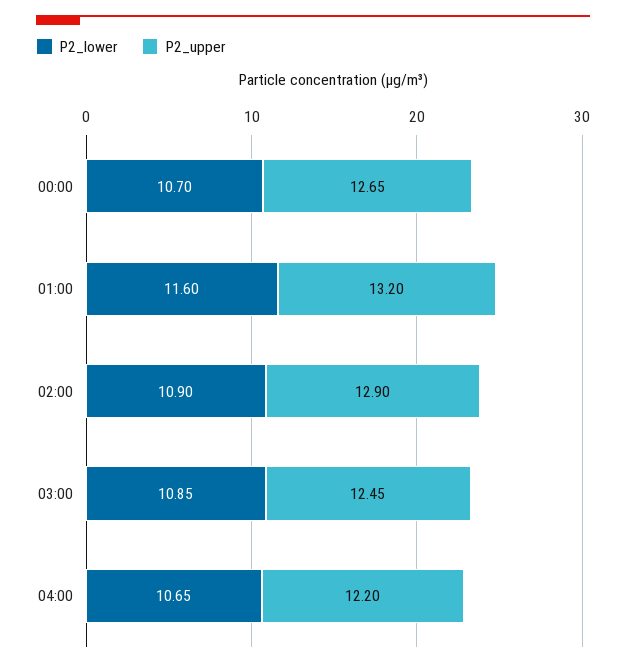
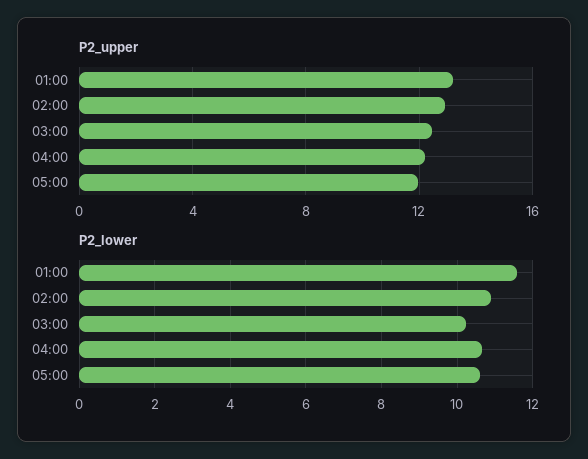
P2_lower, 00:00: 10.7 -> none
P2_upper, 00:00: 12.65 -> none
P2_lower, 03:00: 10.85 -> 10.2
P2_upper, 05:00: none -> 12
P2_lower, 05:00: none -> 10.6

